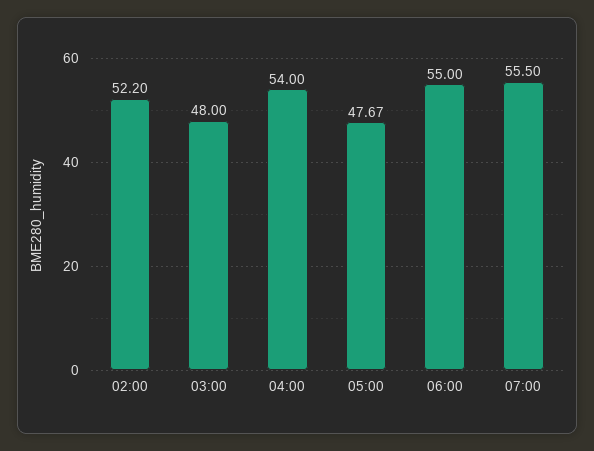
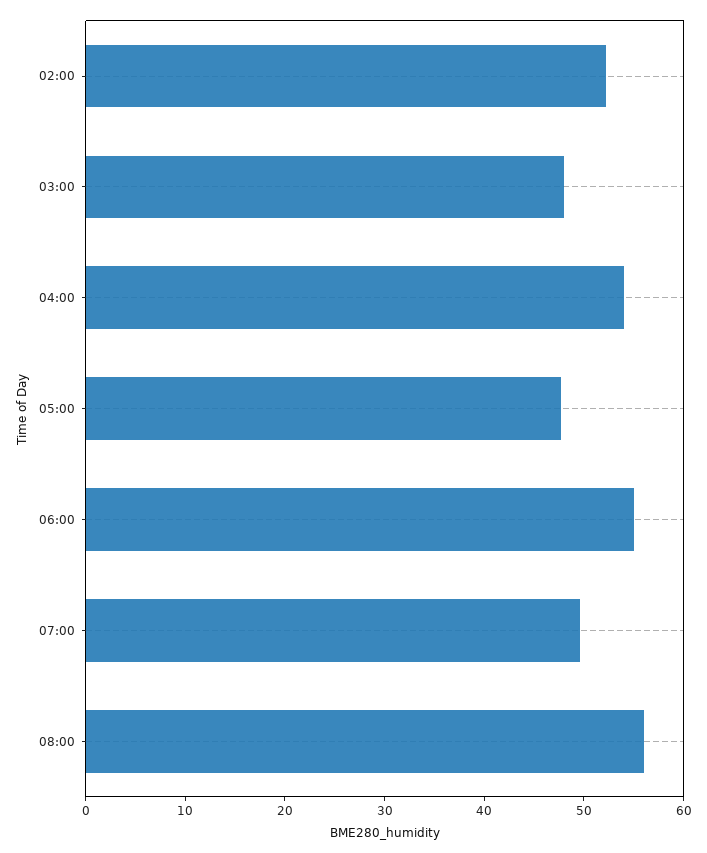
07:00: 55.5 -> 50
08:00: none -> 56

